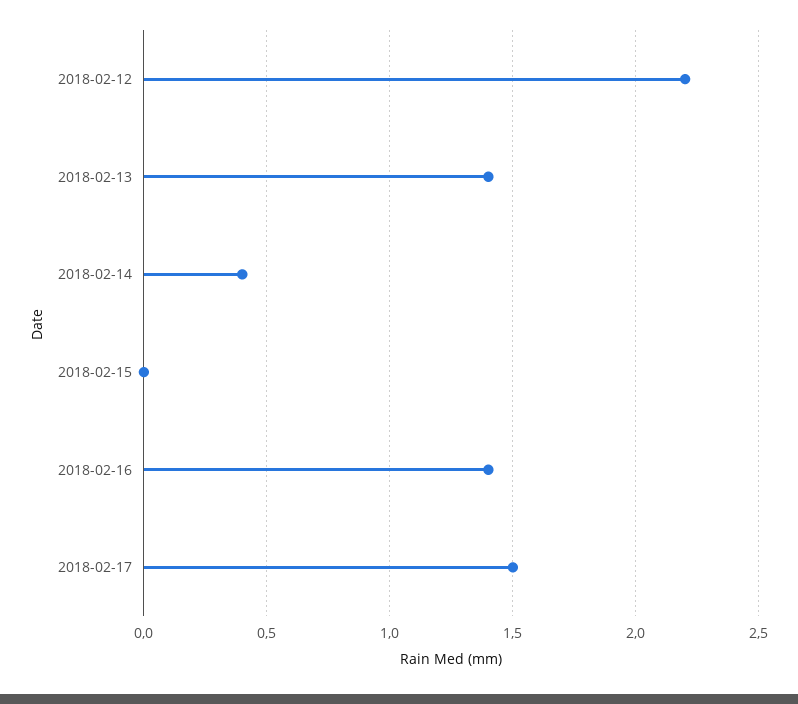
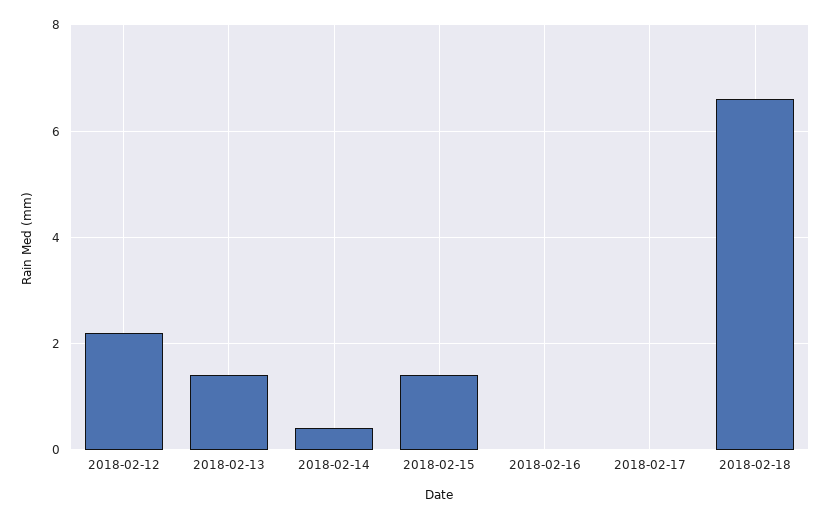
2018-02-15: 0 -> 1.5
2018-02-16: 1.4 -> 0
2018-02-17: 1.5 -> 0
2018-02-18: none -> 6.5

